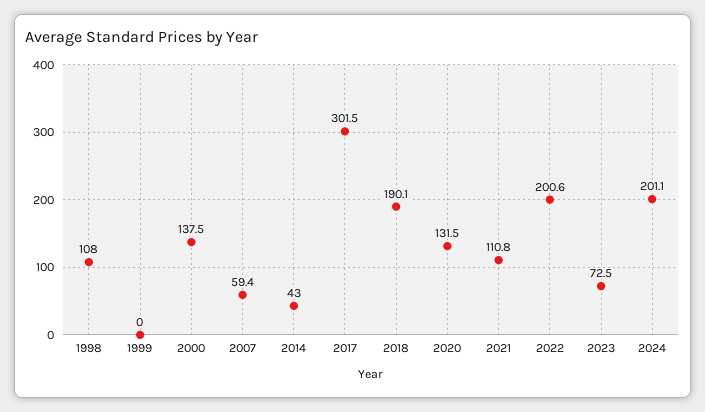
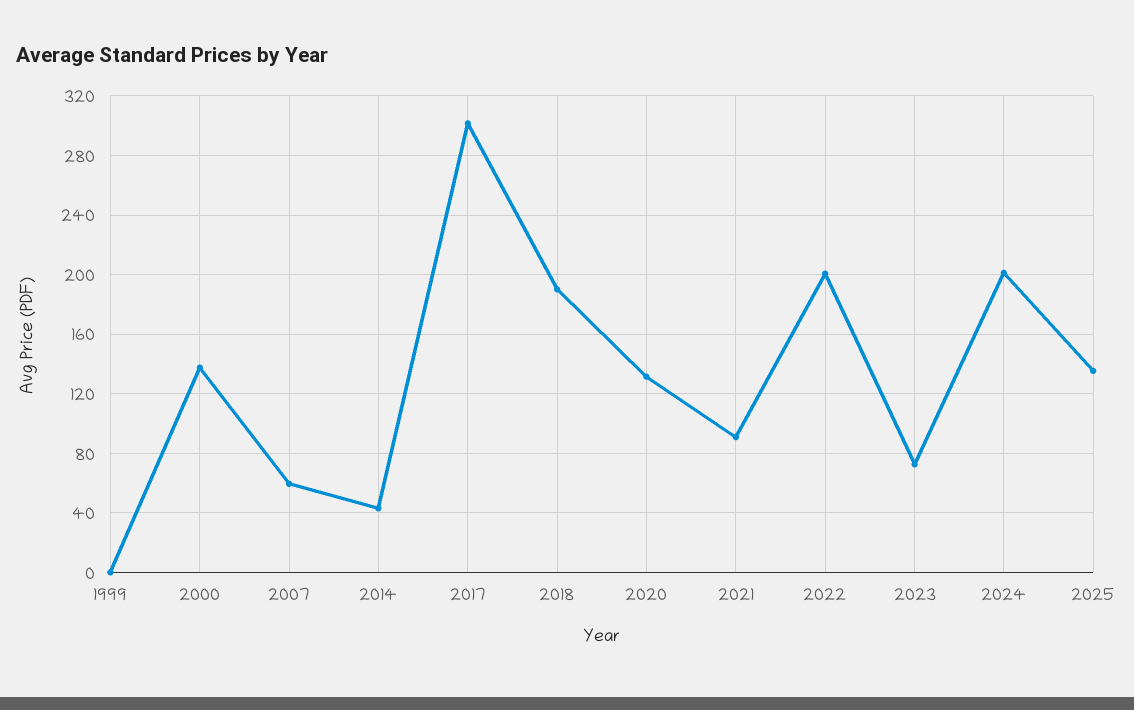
1998: 108 -> none
2021: 110.8 -> 90
2025: none -> 135

